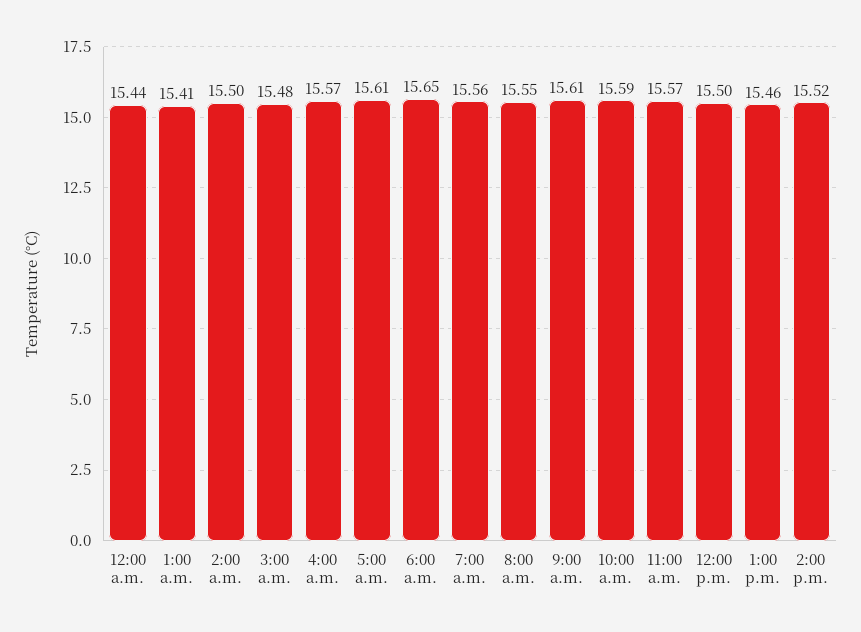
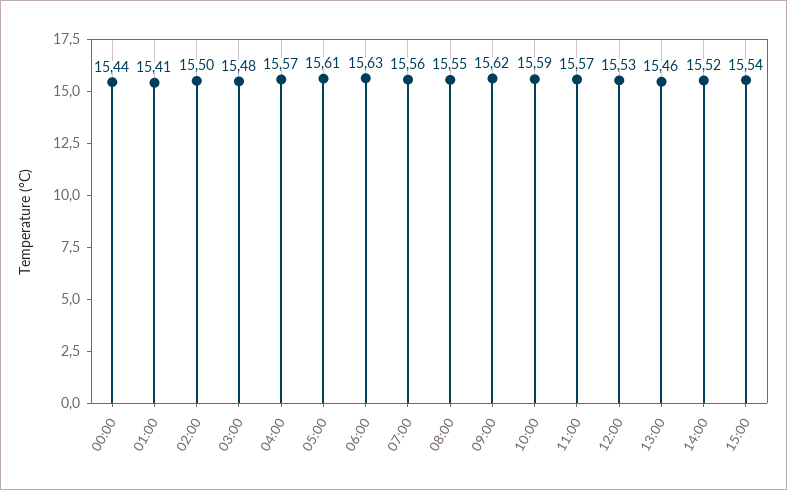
6:00 a.m.: 15.65 -> 15.63
9:00 a.m.: 15.61 -> 15.62
12:00 p.m.: 15.5 -> 15.53
15:00: none -> 15.54

